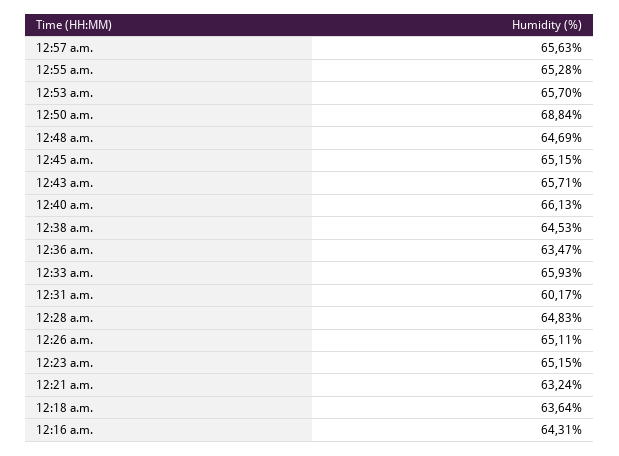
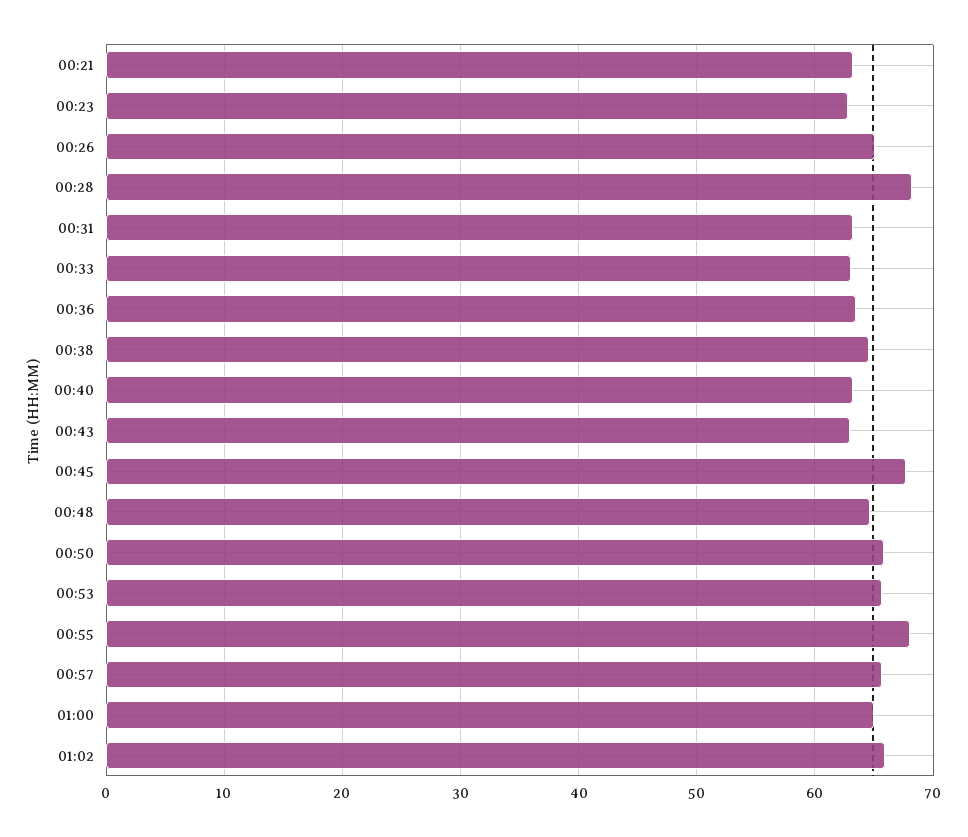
12:55 a.m.: 65.28 -> 68
12:50 a.m.: 68.84 -> 66
12:45 a.m.: 65.15 -> 68
12:43 a.m.: 65.71 -> 63
12:40 a.m.: 66.13 -> 63
12:33 a.m.: 65.93 -> 63
12:31 a.m.: 60.17 -> 63
12:28 a.m.: 64.83 -> 68
12:23 a.m.: 65.15 -> 63
12:18 a.m.: 63.64 -> none
12:16 a.m.: 64.31 -> none
01:00: none -> 65
01:02: none -> 66

